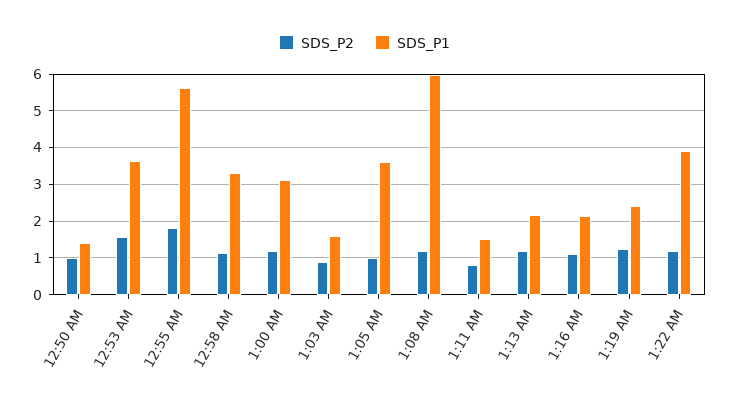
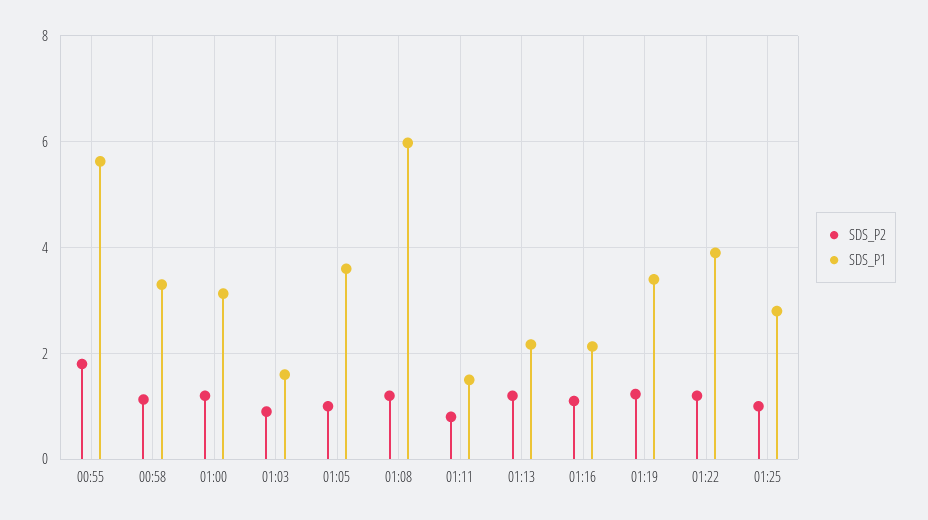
SDS_P2, 12:50 AM: 1 -> none
SDS_P1, 12:50 AM: 1.4 -> none
SDS_P2, 12:53 AM: 1.6 -> none
SDS_P1, 12:53 AM: 3.6 -> none
SDS_P1, 1:19 AM: 2.4 -> 3.4
SDS_P2, 01:25: none -> 1
SDS_P1, 01:25: none -> 2.8

